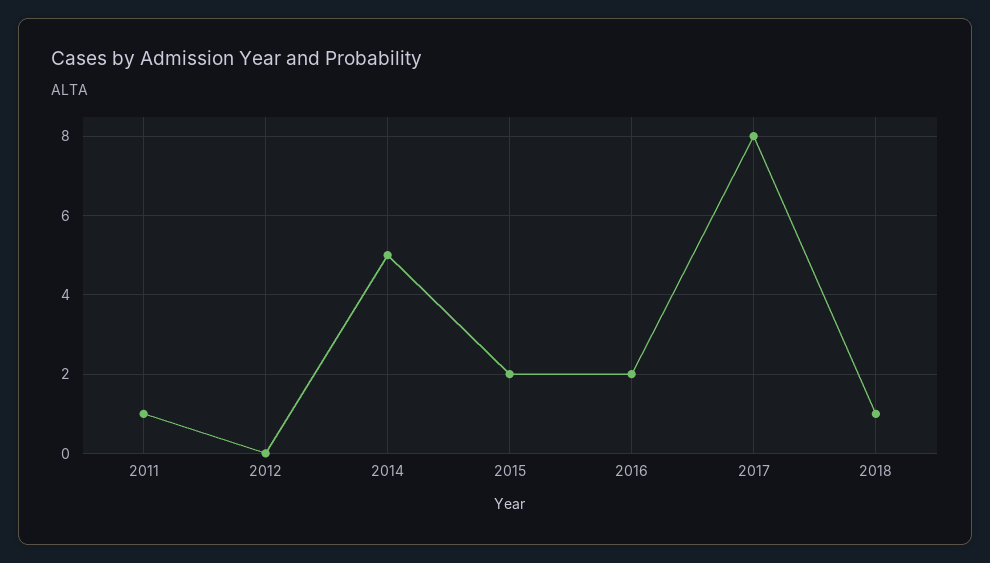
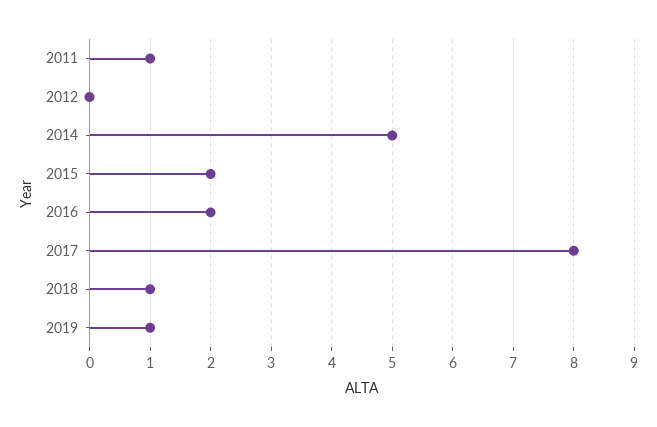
2019: none -> 1

